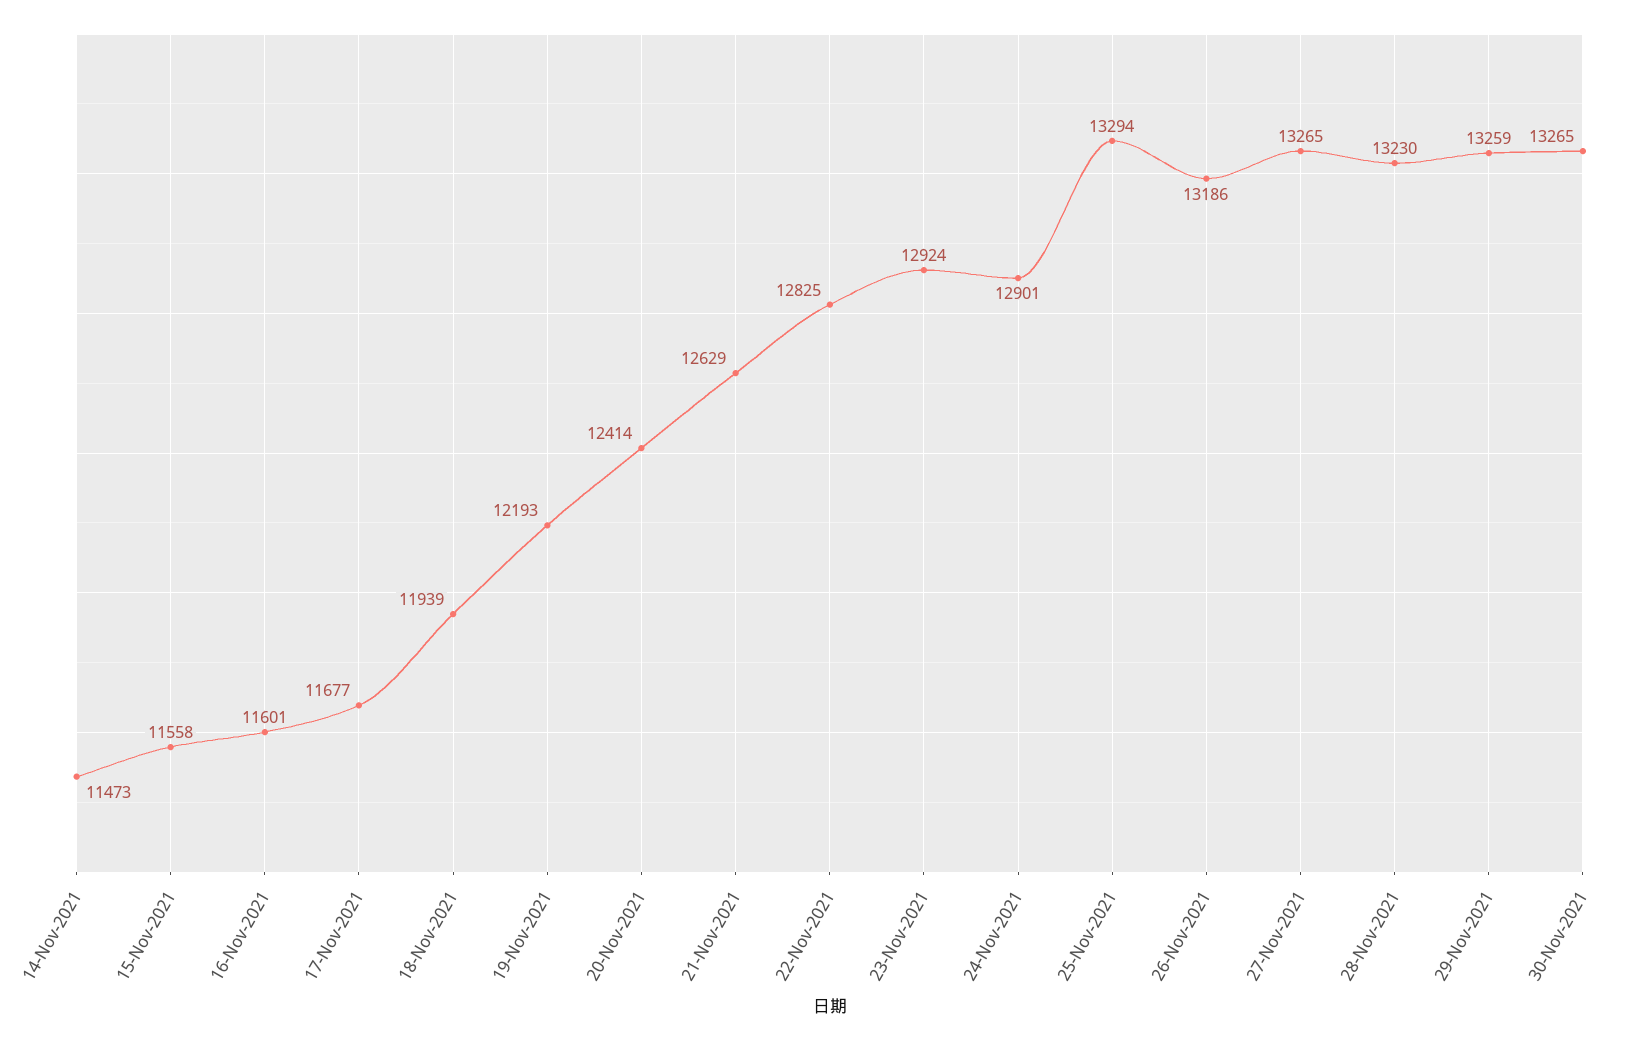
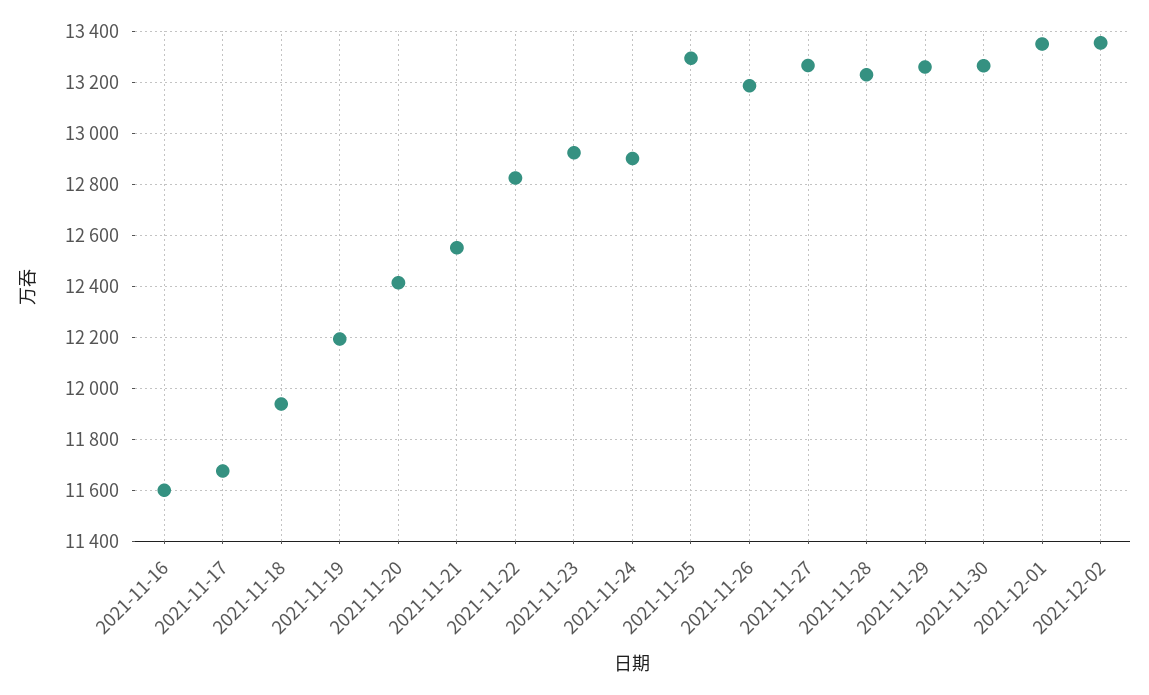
14-Nov-2021: 11473 -> none
15-Nov-2021: 11558 -> none
21-Nov-2021: 12629 -> 12550
2021-12-01: none -> 13350
2021-12-02: none -> 13350

